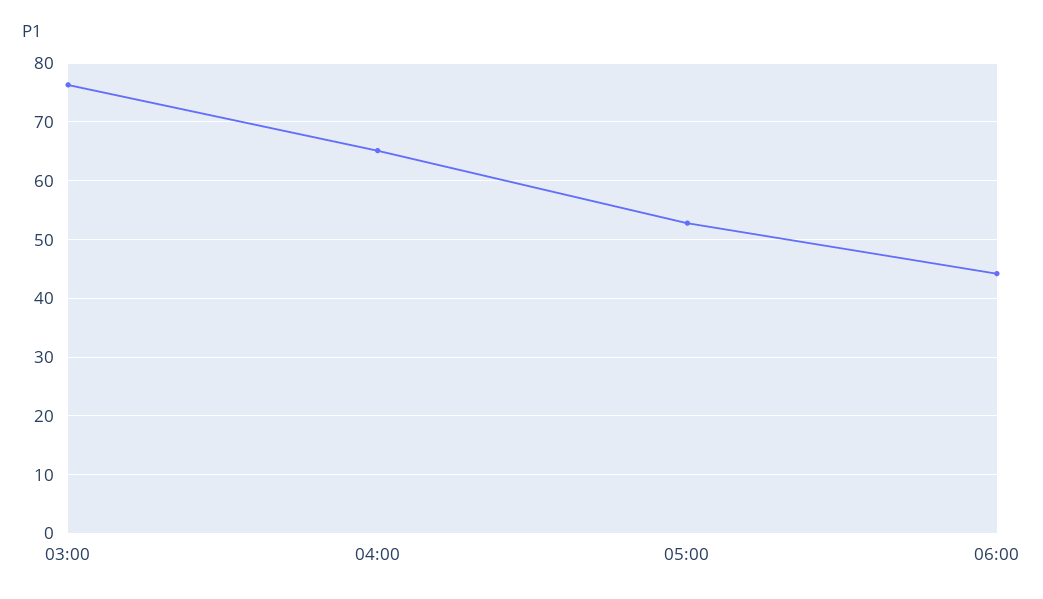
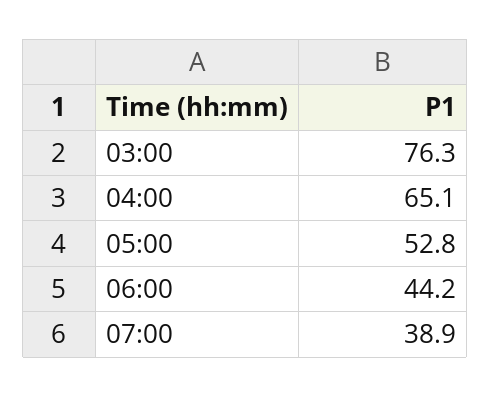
07:00: none -> 38.9

